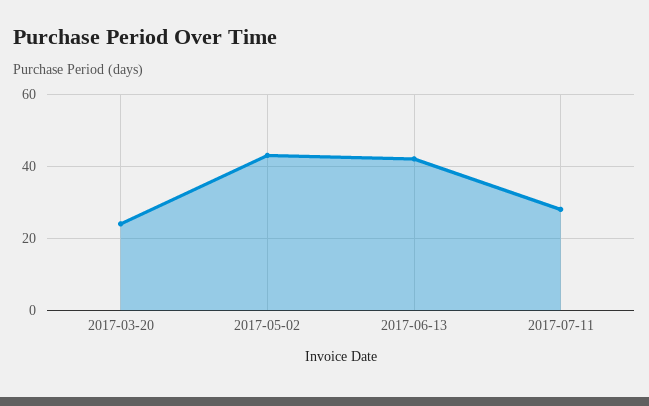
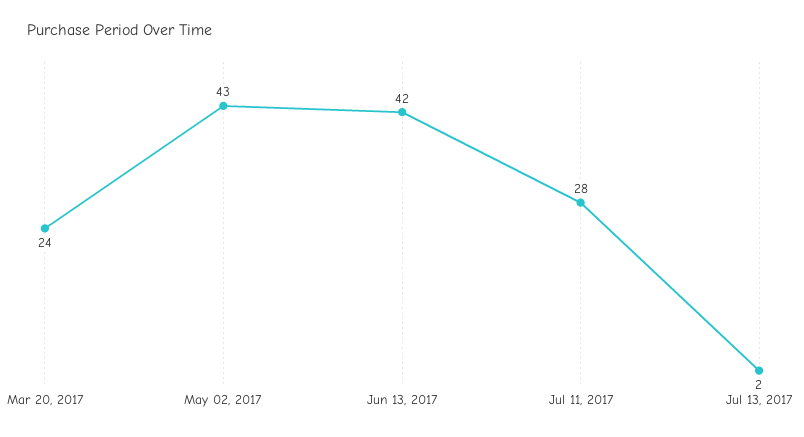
Jul 13, 2017: none -> 2

